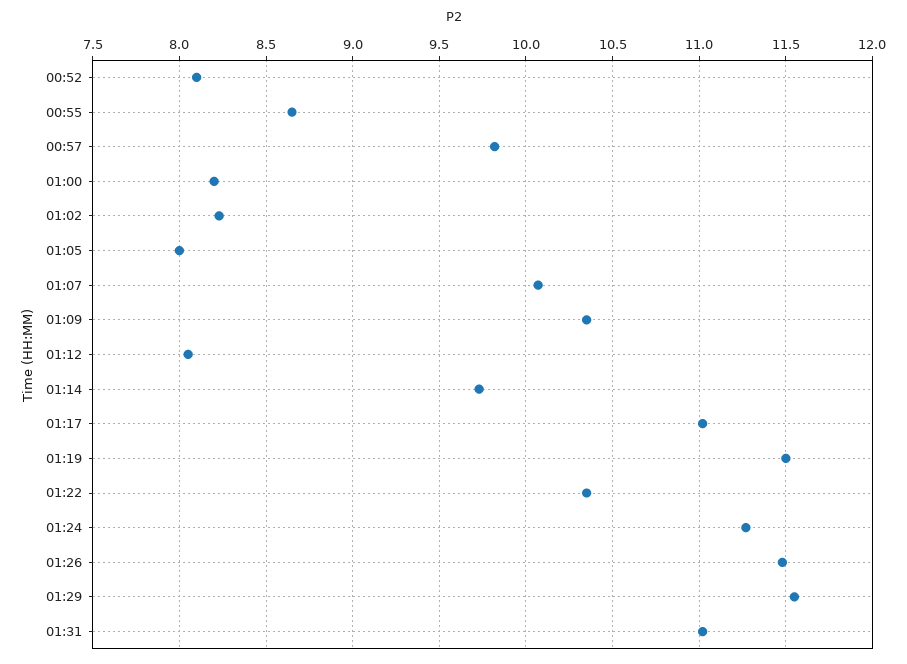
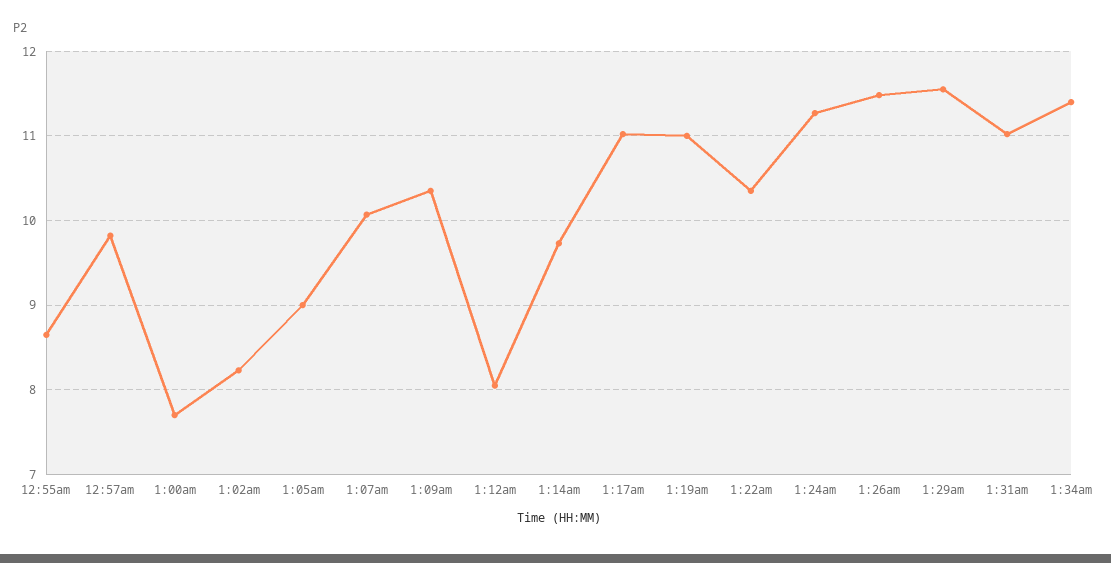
00:52: 8.1 -> none
01:00: 8.2 -> 7.7
01:05: 8 -> 9
01:19: 11.5 -> 11
1:34am: none -> 11.4

